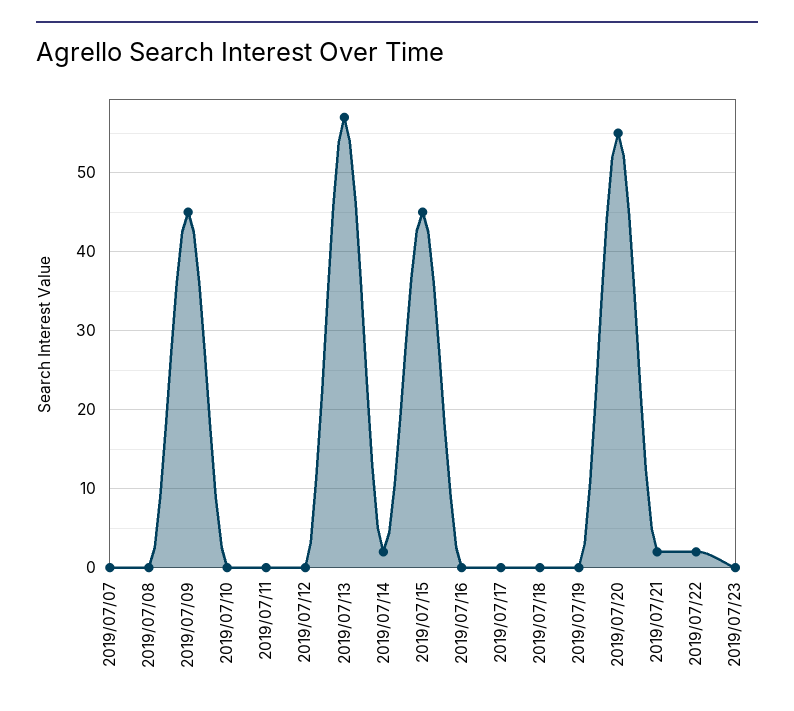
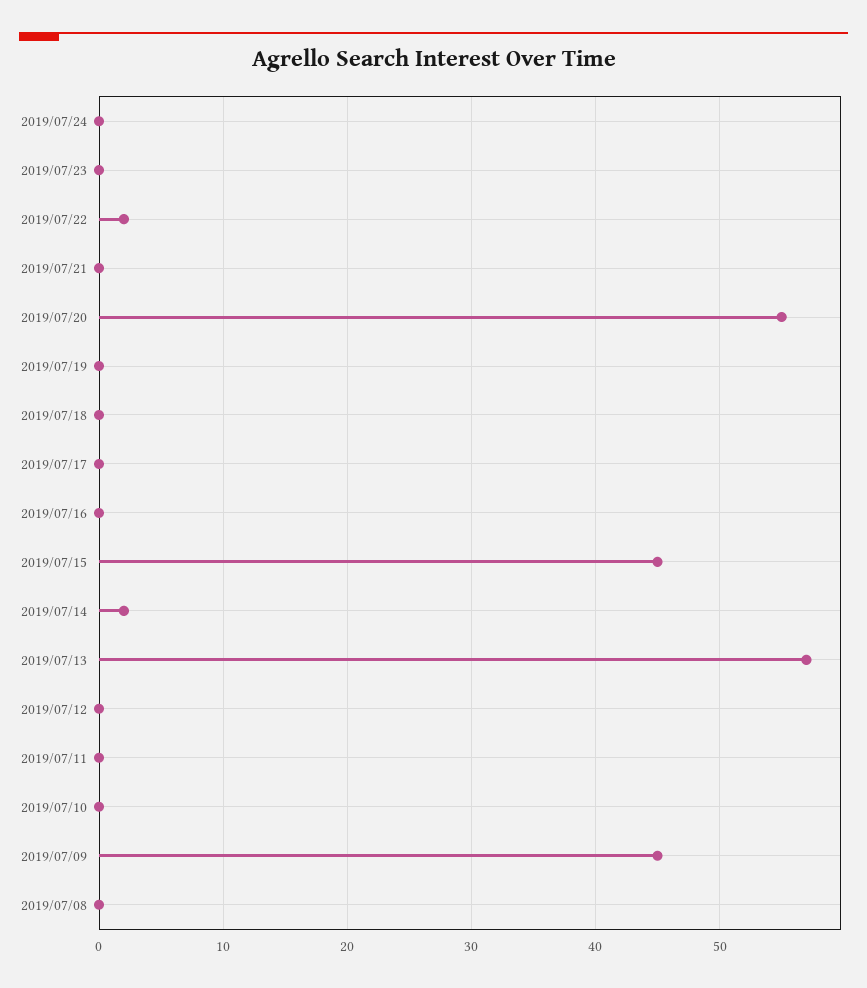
2019/07/07: 0 -> none
2019/07/21: 2 -> 0
2019/07/24: none -> 0

